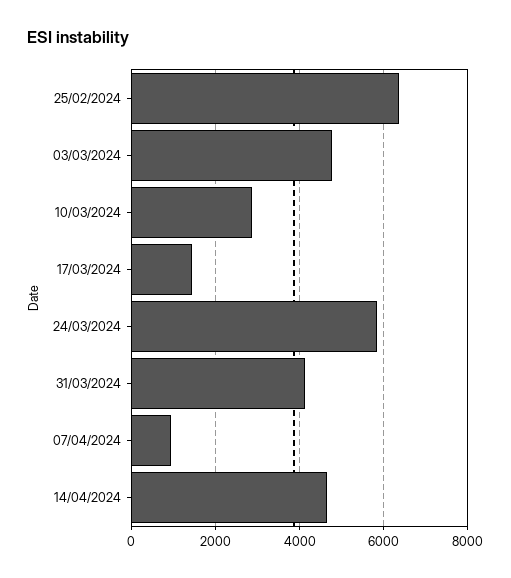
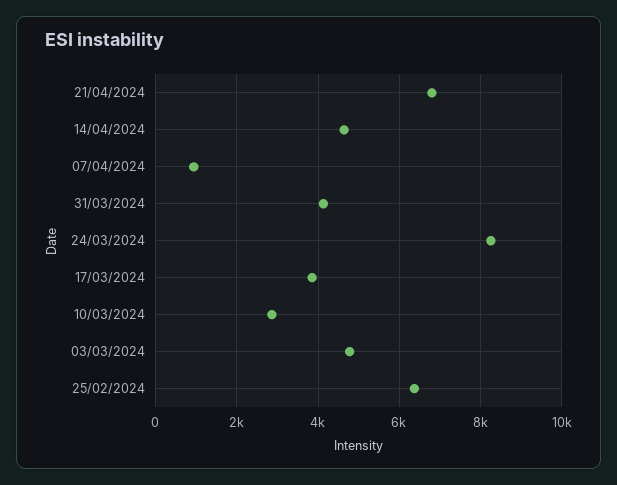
17/03/2024: 1400 -> 3800
24/03/2024: 5800 -> 8200
21/04/2024: none -> 6800

